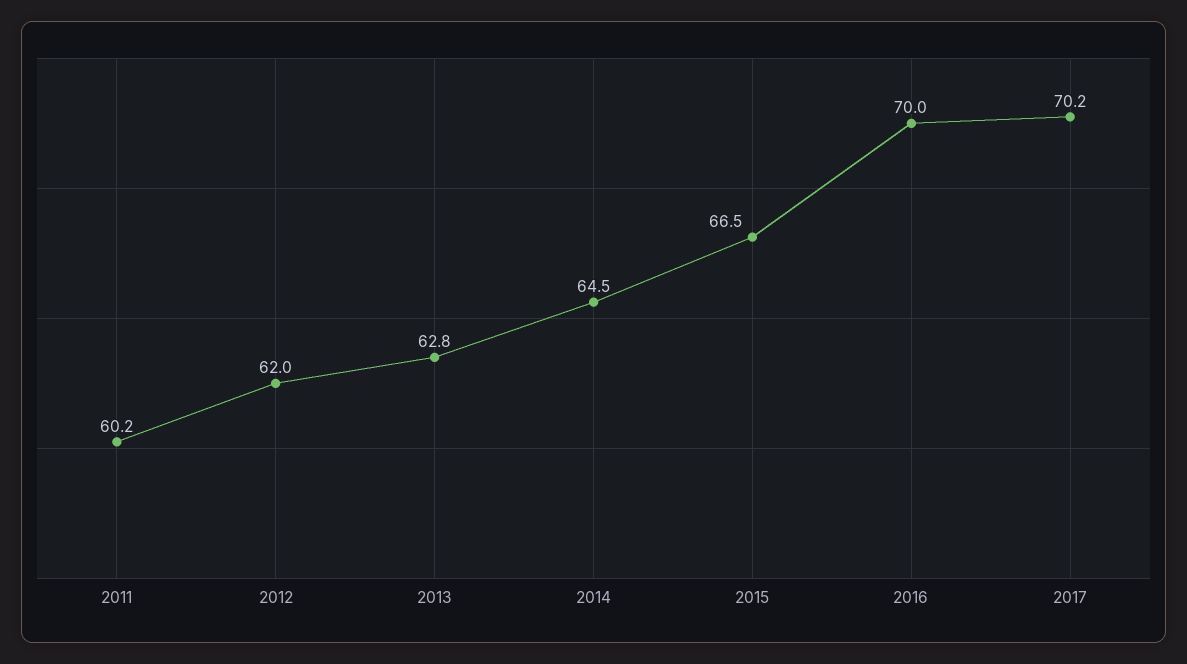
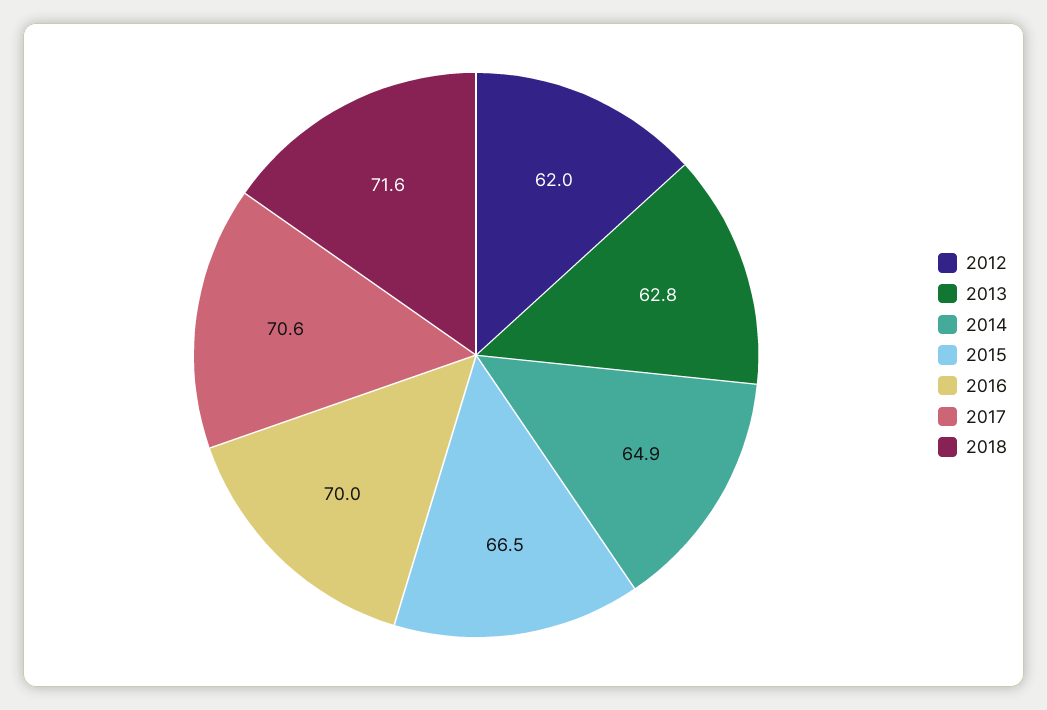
2011: 60.2 -> none
2014: 64.5 -> 64.9
2017: 70.2 -> 70.6
2018: none -> 71.6

